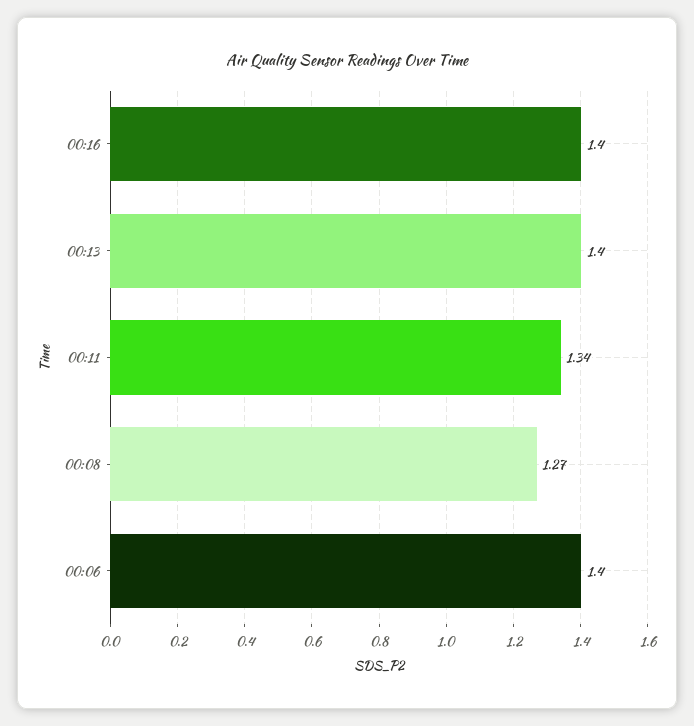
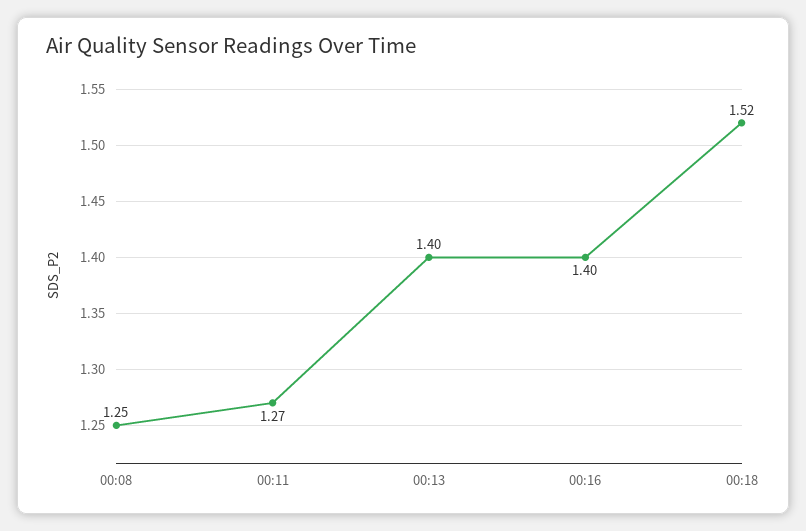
00:11: 1.34 -> 1.27
00:08: 1.27 -> 1.25
00:06: 1.4 -> none
00:18: none -> 1.52

